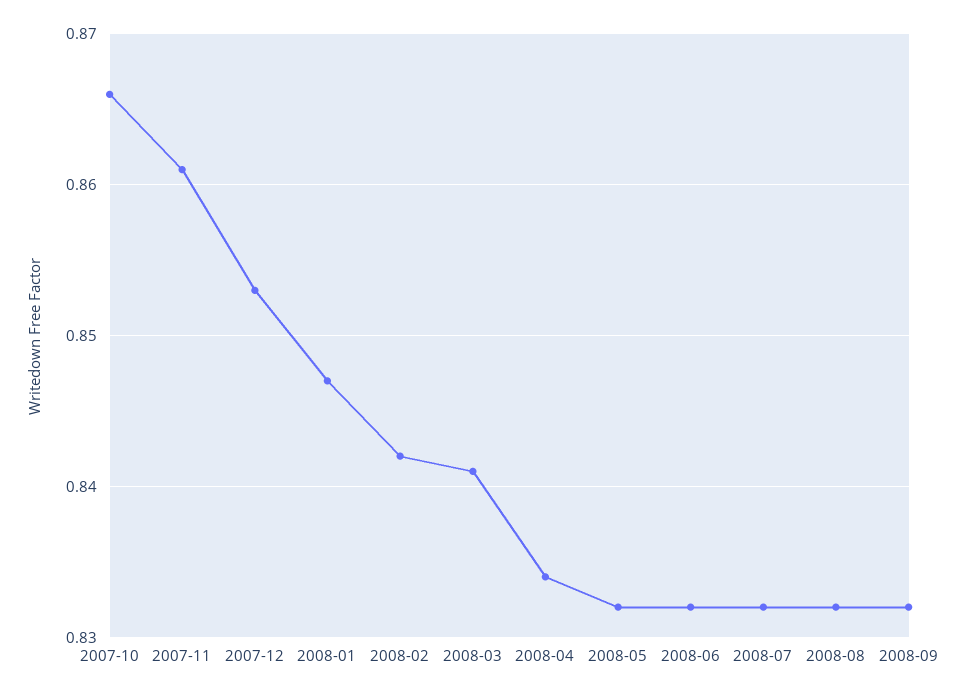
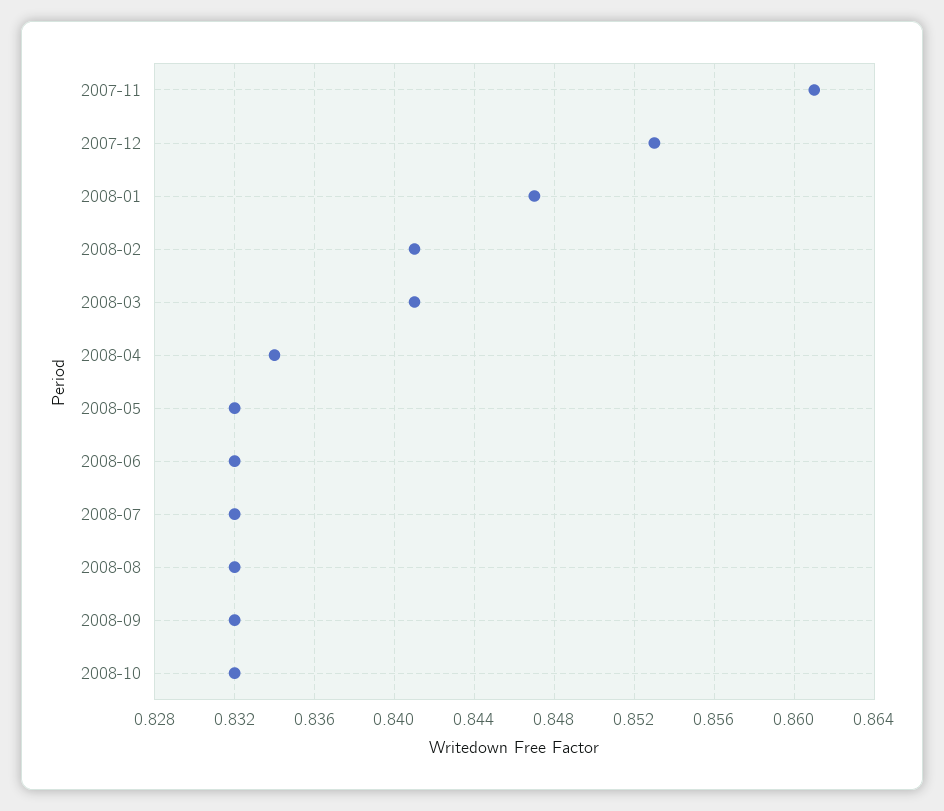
2007-10: 0.866 -> none
2008-02: 0.842 -> 0.841
2008-10: none -> 0.832

